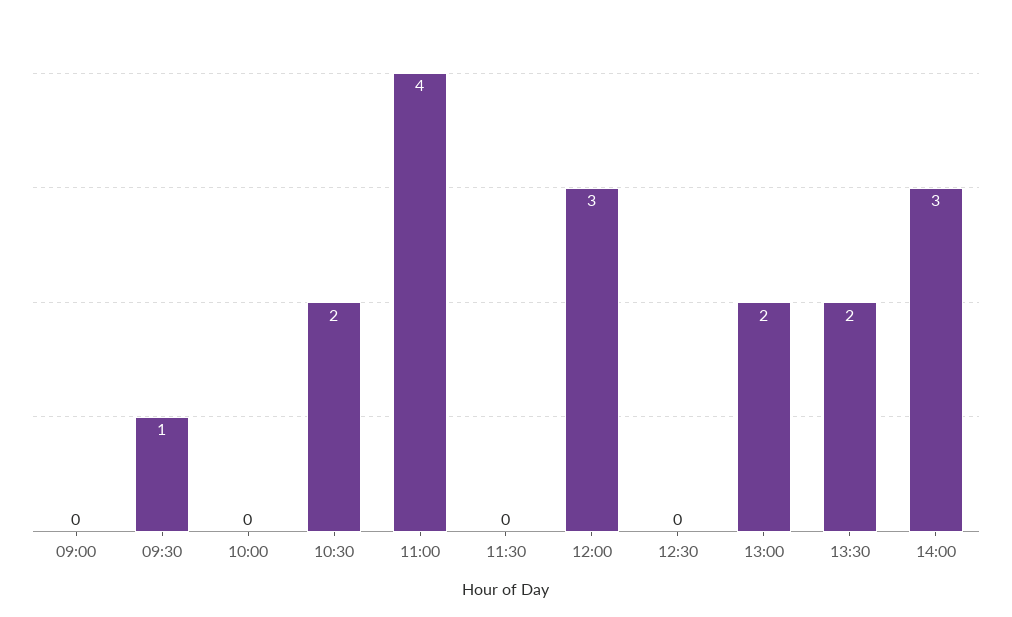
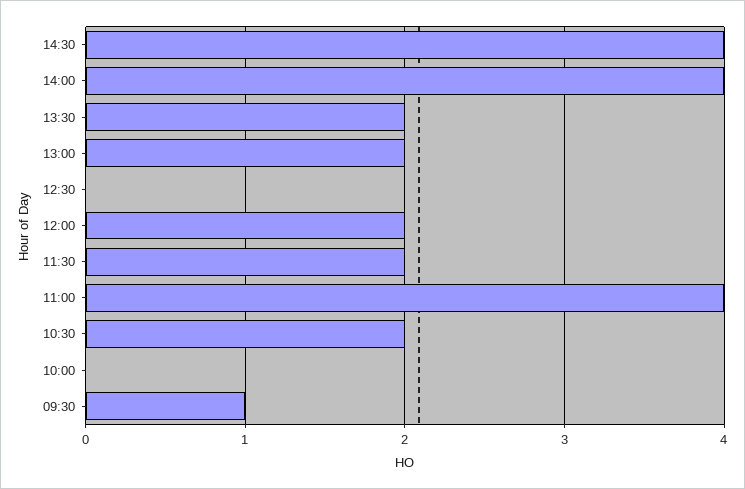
09:00: 0 -> none
11:30: 0 -> 2
12:00: 3 -> 2
14:00: 3 -> 4
14:30: none -> 4

